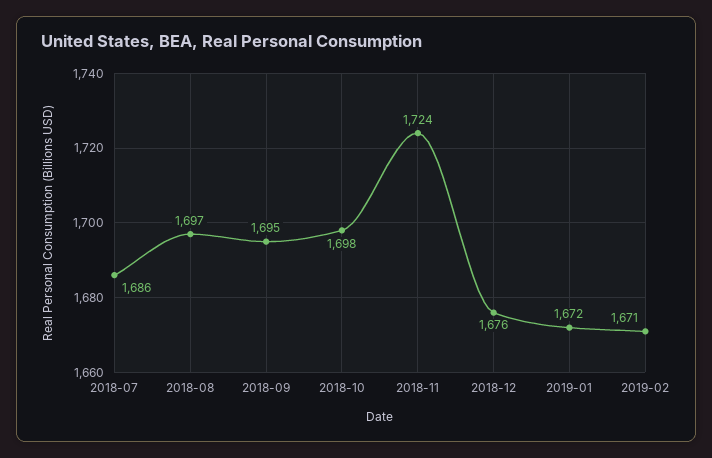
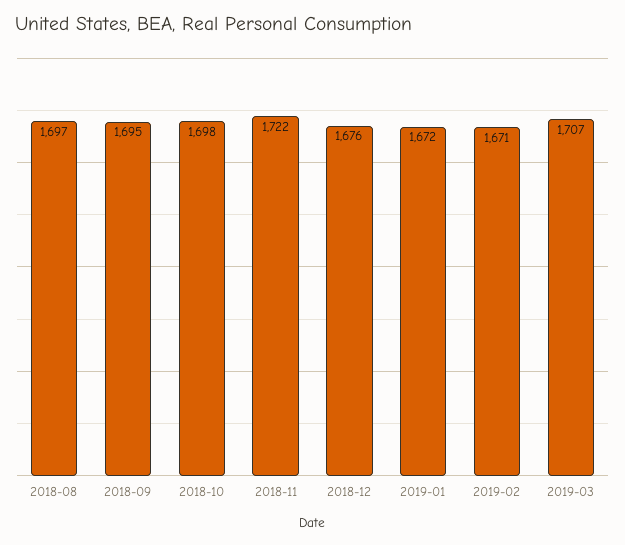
2018-07: 1686 -> none
2018-11: 1724 -> 1722
2019-03: none -> 1707

